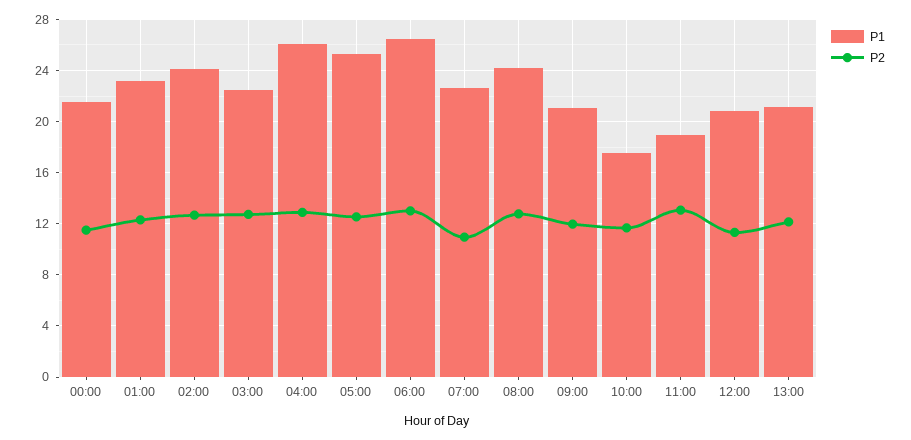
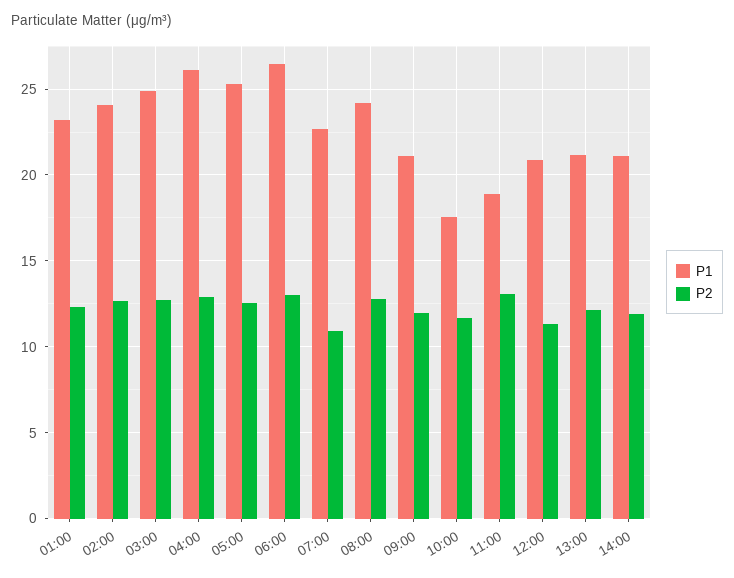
P1, 00:00: 21.5 -> none
P2, 00:00: 11.5 -> none
P1, 03:00: 22.5 -> 25
P1, 14:00: none -> 21
P2, 14:00: none -> 12

